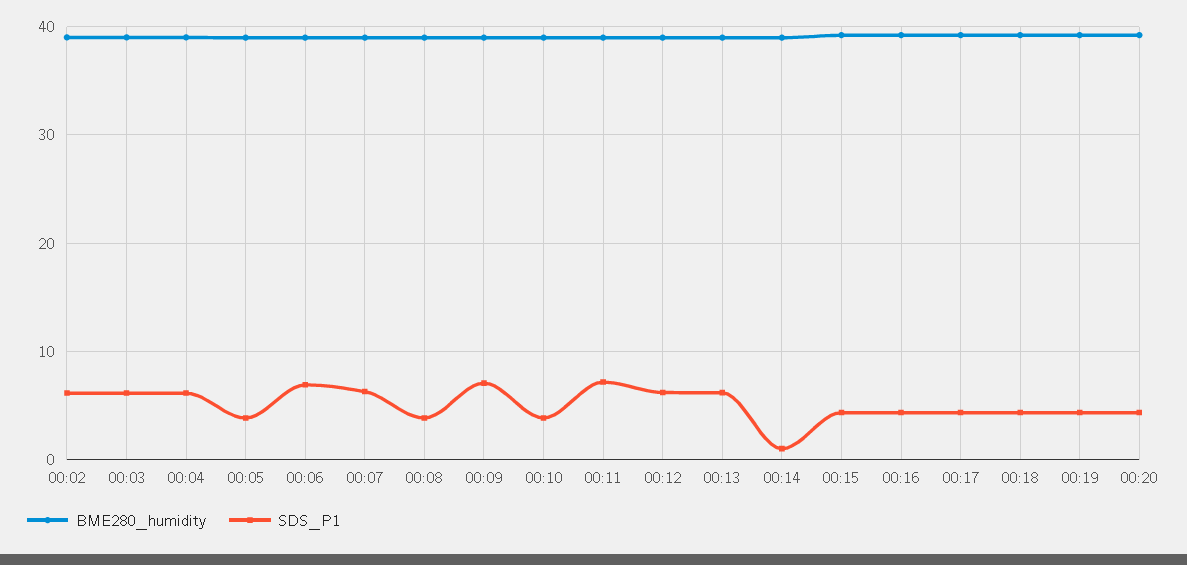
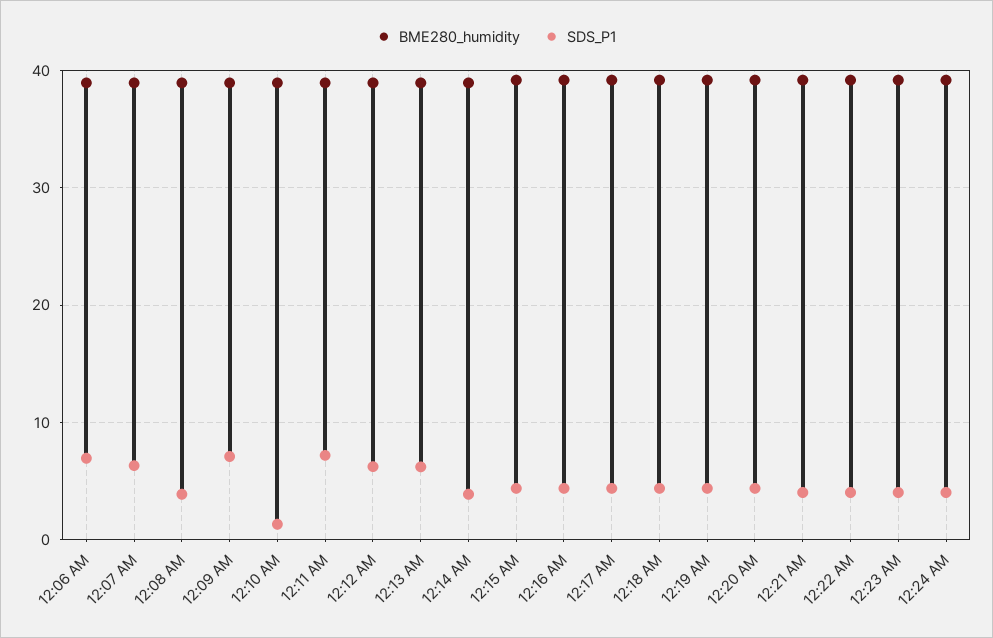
BME280_humidity, 00:02: 39 -> none
SDS_P1, 00:02: 6 -> none
BME280_humidity, 00:03: 39 -> none
SDS_P1, 00:03: 6 -> none
BME280_humidity, 00:04: 39 -> none
SDS_P1, 00:04: 6 -> none
BME280_humidity, 00:05: 39 -> none
SDS_P1, 00:05: 4 -> none
SDS_P1, 00:10: 4 -> 1
SDS_P1, 00:14: 1 -> 4
BME280_humidity, 12:21 AM: none -> 39
SDS_P1, 12:21 AM: none -> 4
BME280_humidity, 12:22 AM: none -> 39
SDS_P1, 12:22 AM: none -> 4
BME280_humidity, 12:23 AM: none -> 39
SDS_P1, 12:23 AM: none -> 4
BME280_humidity, 12:24 AM: none -> 39
SDS_P1, 12:24 AM: none -> 4

